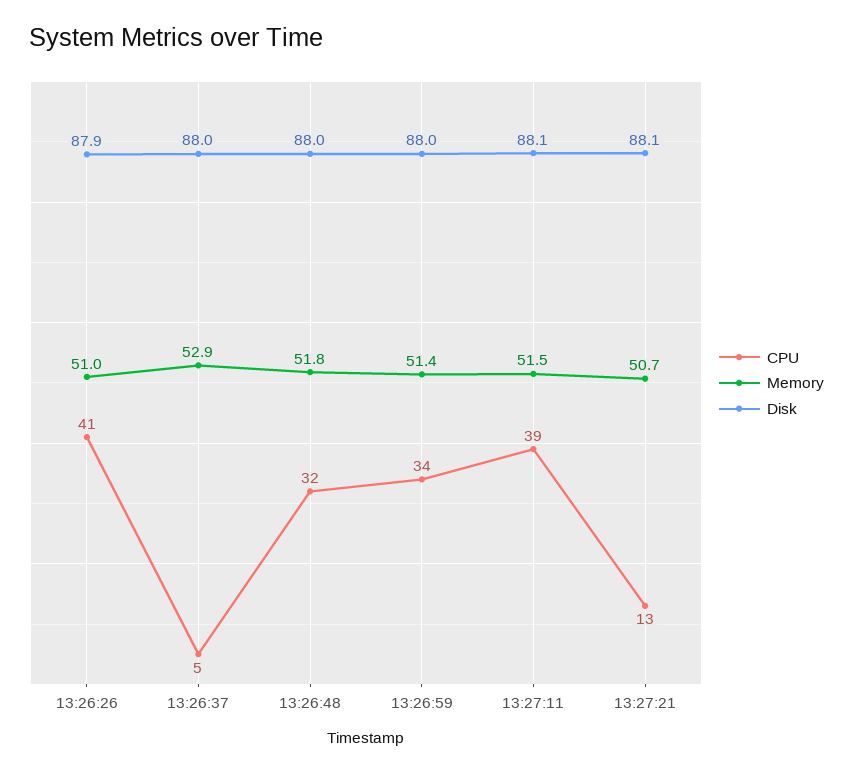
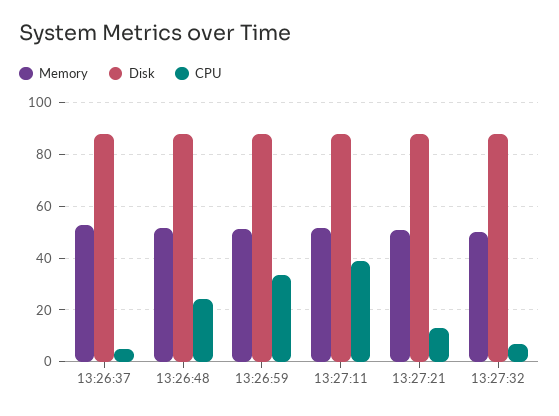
CPU, 13:26:26: 41 -> none
Memory, 13:26:26: 51 -> none
Disk, 13:26:26: 87.9 -> none
CPU, 13:26:48: 32 -> 25
Memory, 13:27:32: none -> 50
Disk, 13:27:32: none -> 87.5
CPU, 13:27:32: none -> 7.5

